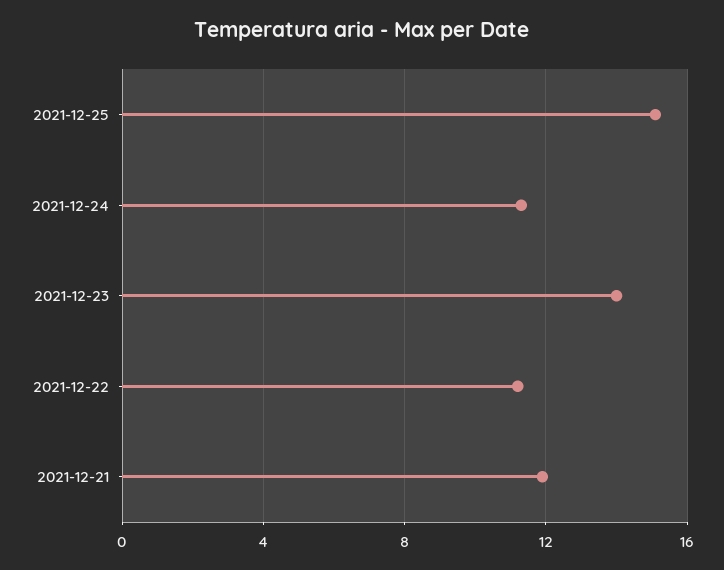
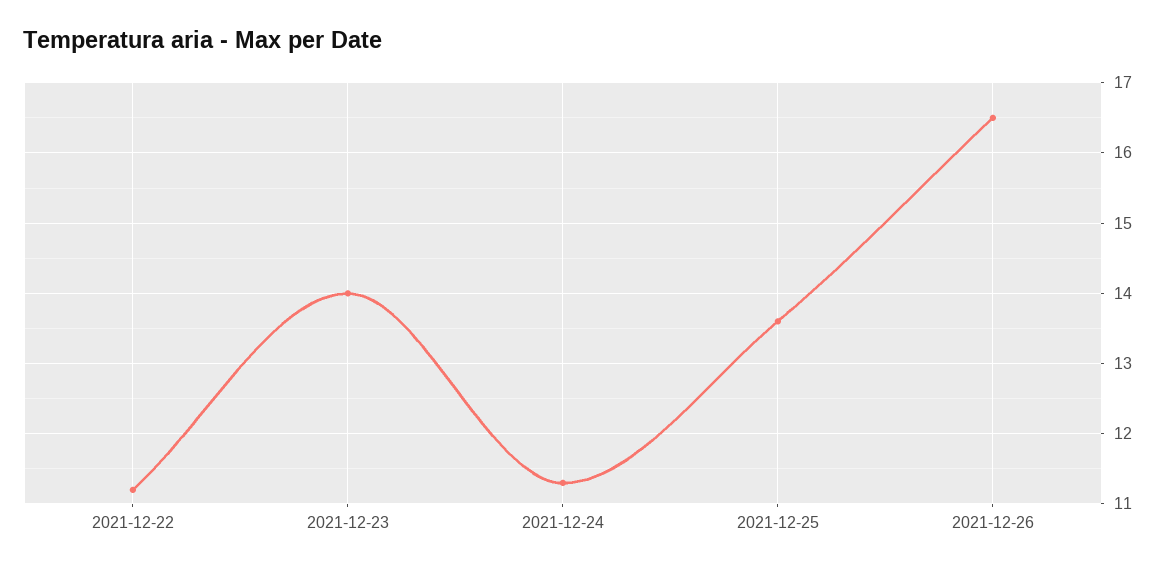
2021-12-25: 15 -> 13.6
2021-12-21: 12 -> none
2021-12-26: none -> 16.5

